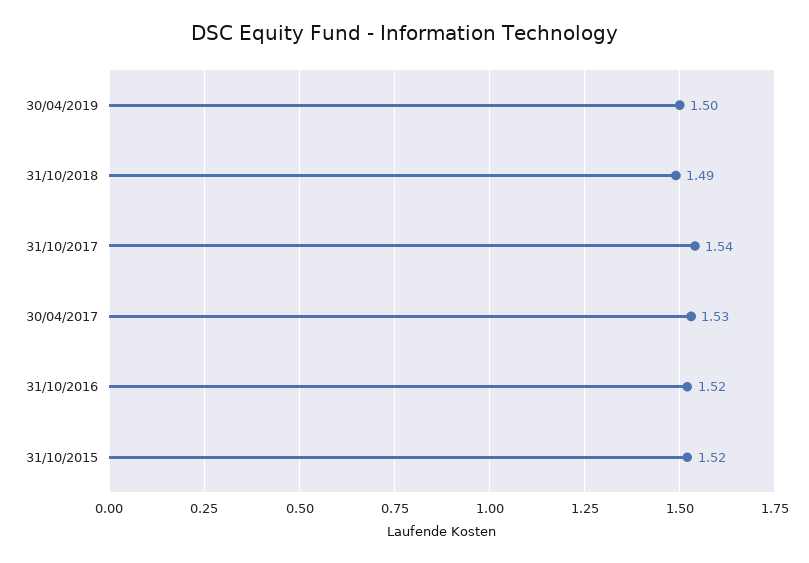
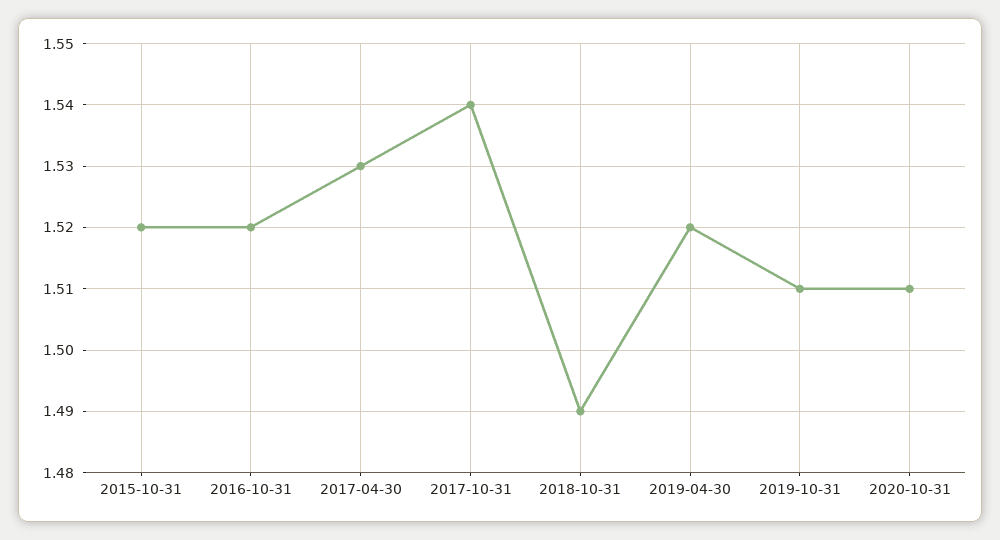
30/04/2019: 1.5 -> 1.52
2019-10-31: none -> 1.51
2020-10-31: none -> 1.51

